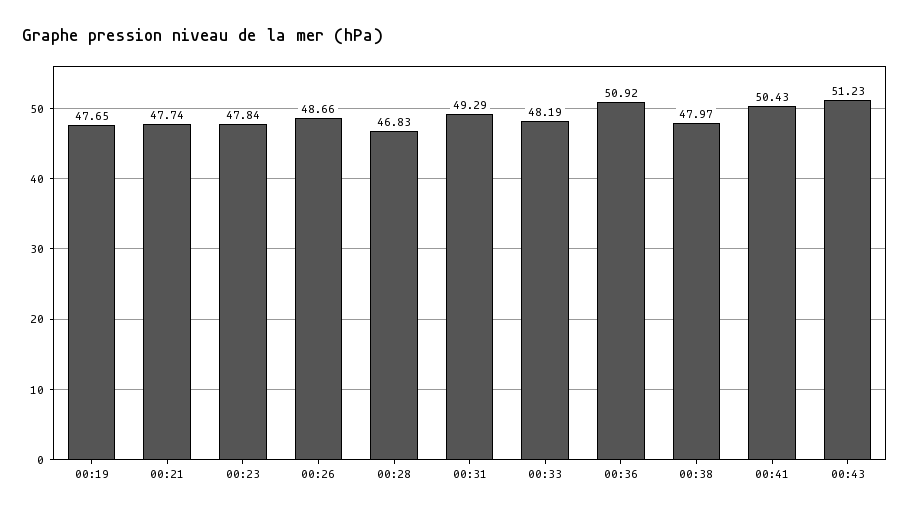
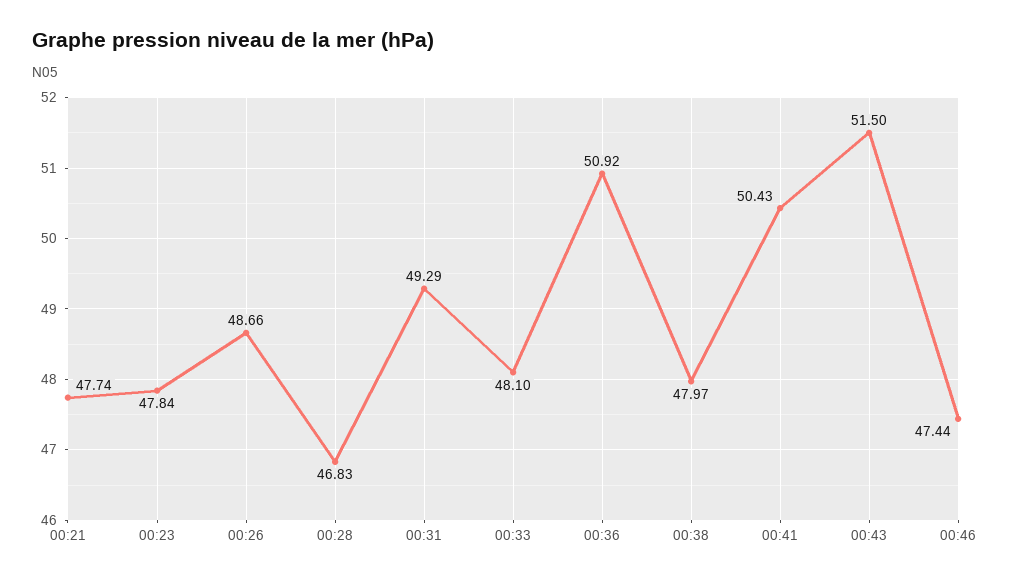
00:19: 47.65 -> none
00:33: 48.19 -> 48.1
00:43: 51.23 -> 51.5
00:46: none -> 47.44

